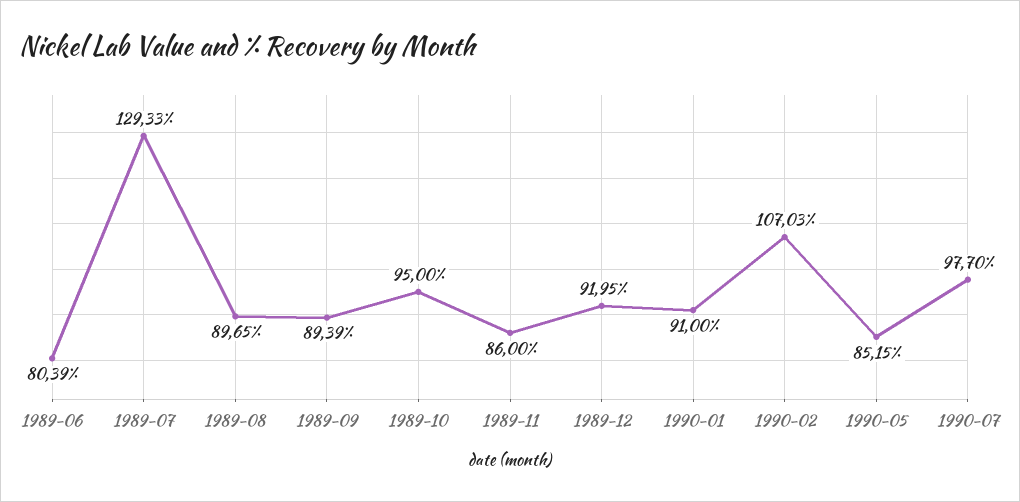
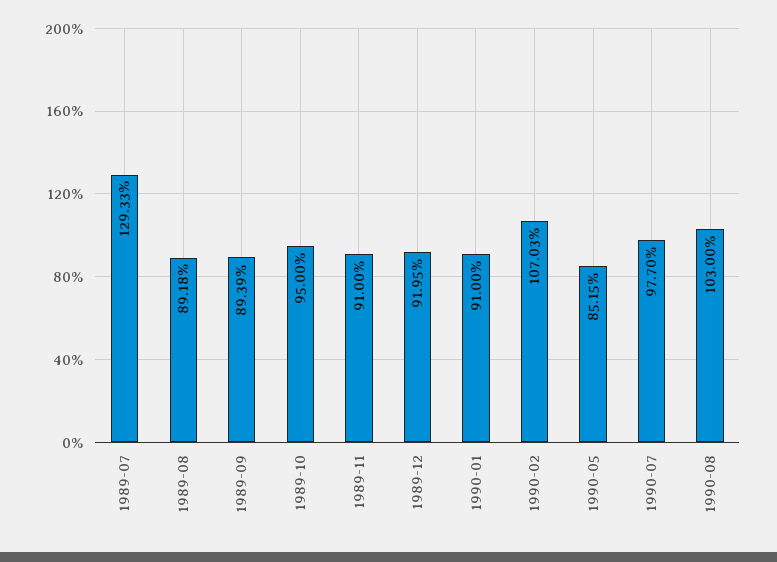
1989-06: 80.39 -> none
1989-08: 89.65 -> 89.18
1989-11: 86 -> 91
1990-08: none -> 103

